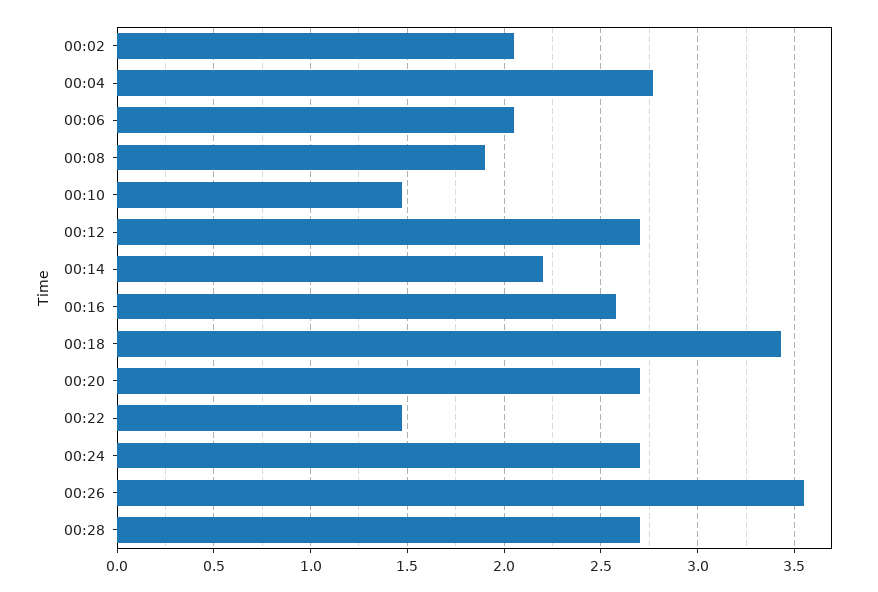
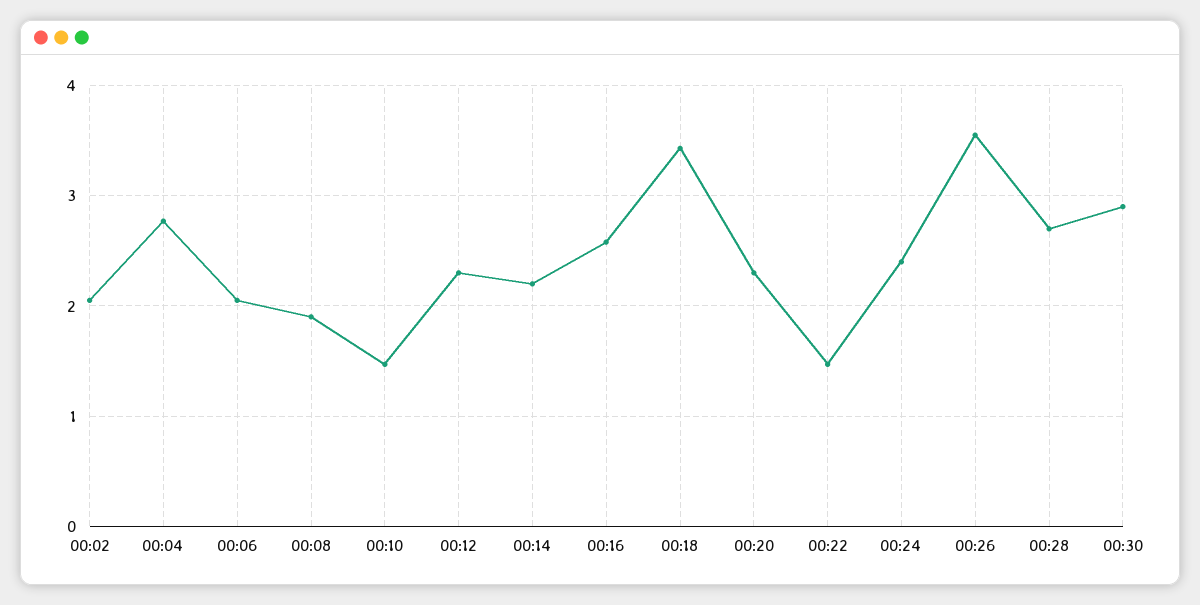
00:12: 2.7 -> 2.3
00:20: 2.7 -> 2.3
00:24: 2.7 -> 2.4
00:30: none -> 2.9

